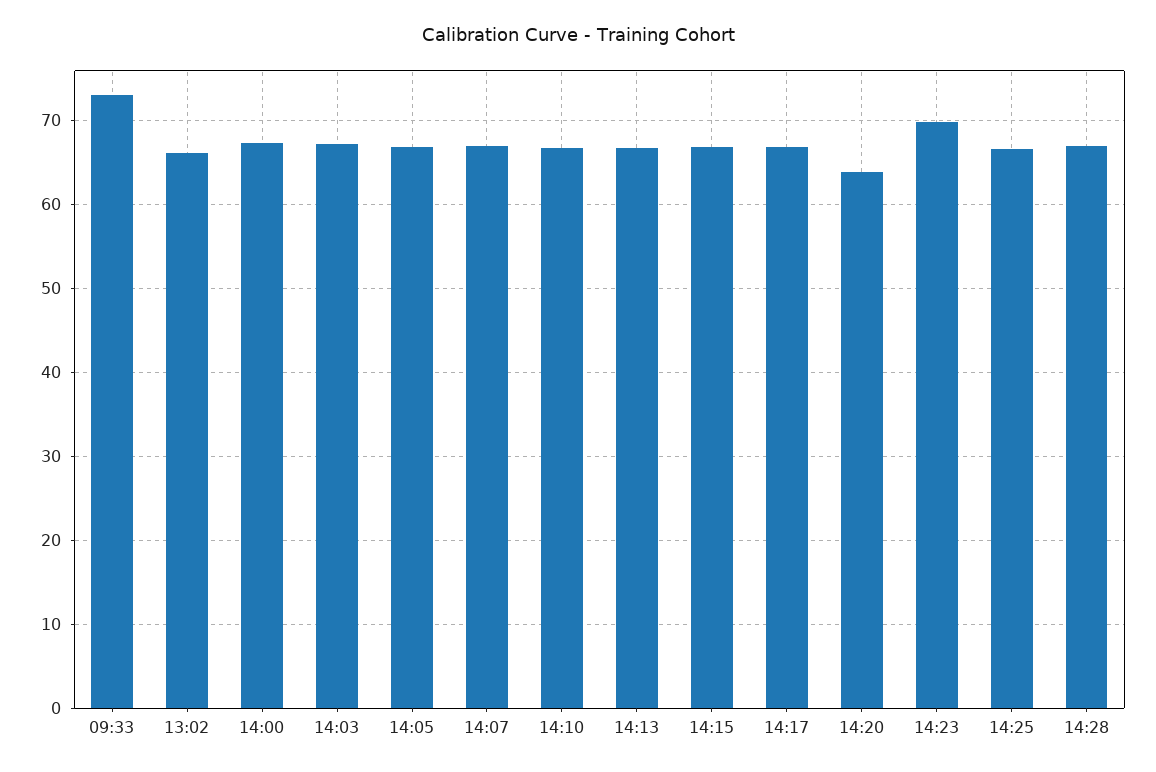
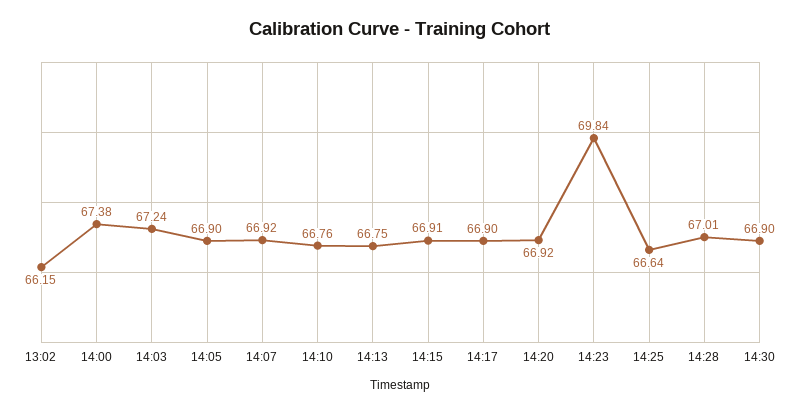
09:33: 73 -> none
14:20: 64 -> 66.92
14:30: none -> 66.9

